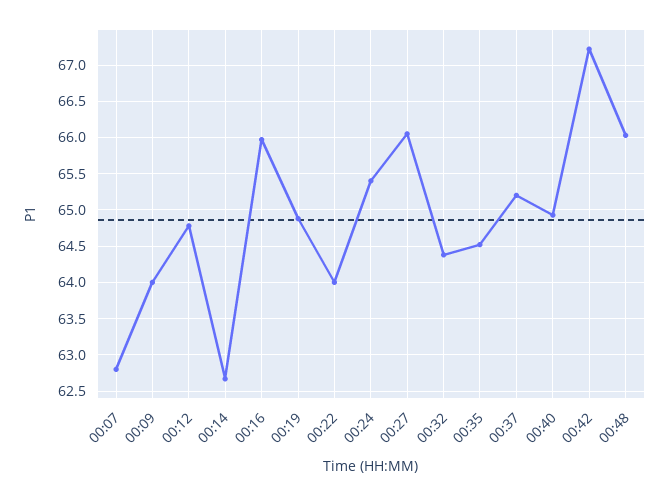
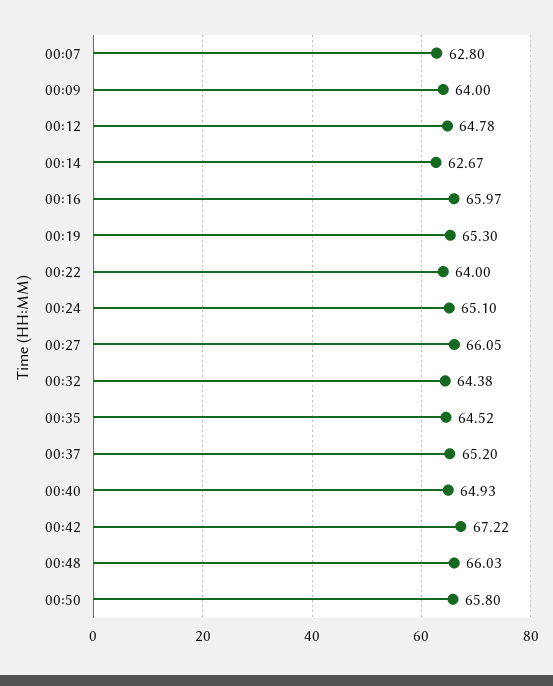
00:19: 64.9 -> 65.3
00:24: 65.4 -> 65.1
00:50: none -> 65.8

